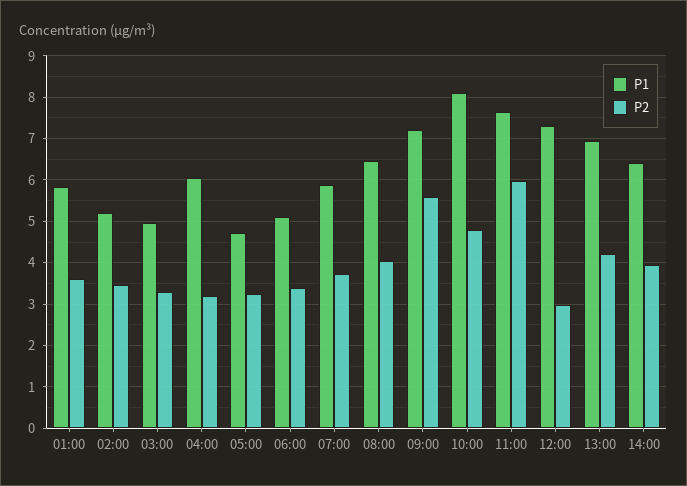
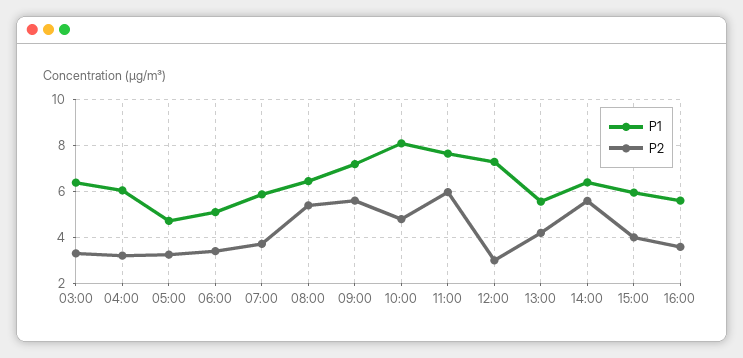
P1, 01:00: 5.8 -> none
P2, 01:00: 3.6 -> none
P1, 02:00: 5.2 -> none
P2, 02:00: 3.4 -> none
P1, 03:00: 5 -> 6.5
P2, 08:00: 4 -> 5.5
P1, 13:00: 7 -> 5.5
P2, 14:00: 4 -> 5.5
P1, 15:00: none -> 6
P2, 15:00: none -> 4
P1, 16:00: none -> 5.5
P2, 16:00: none -> 3.5

